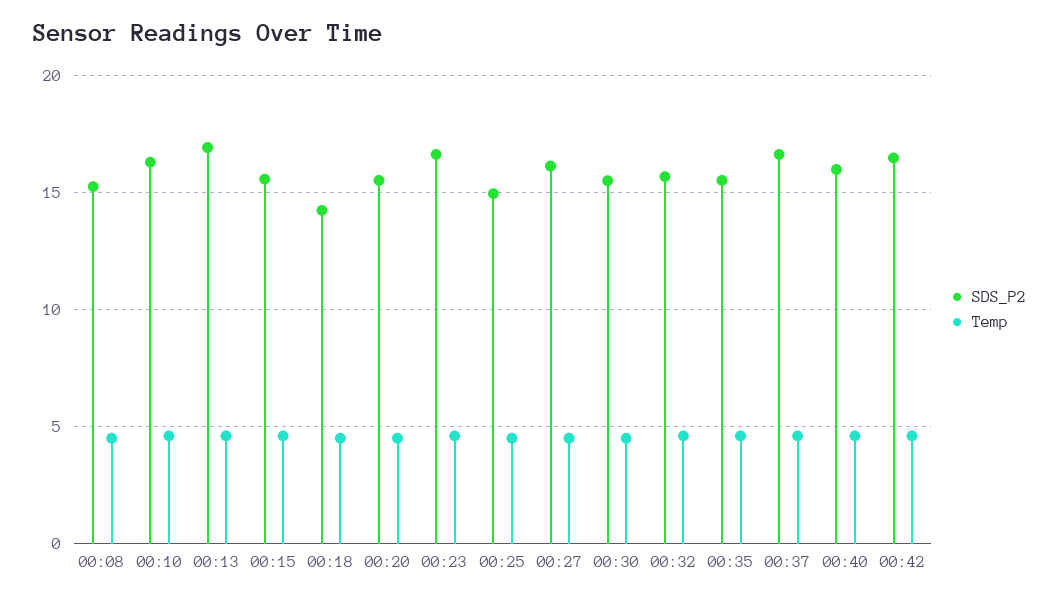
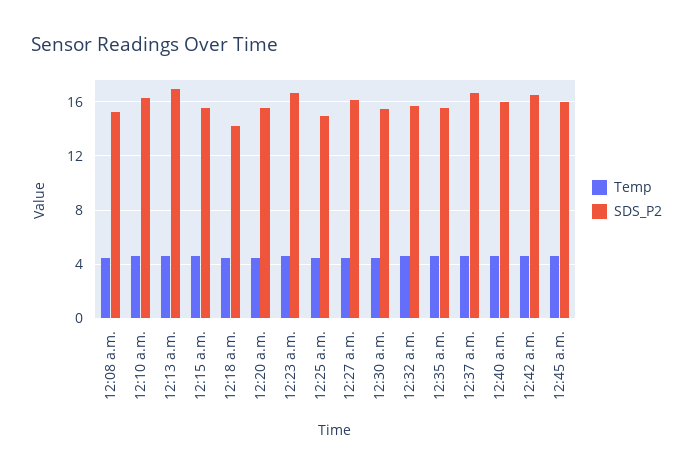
Temp, 12:45 a.m.: none -> 4.5
SDS_P2, 12:45 a.m.: none -> 16

